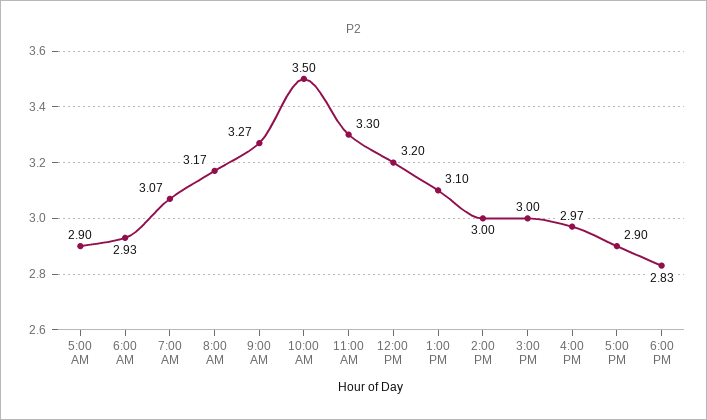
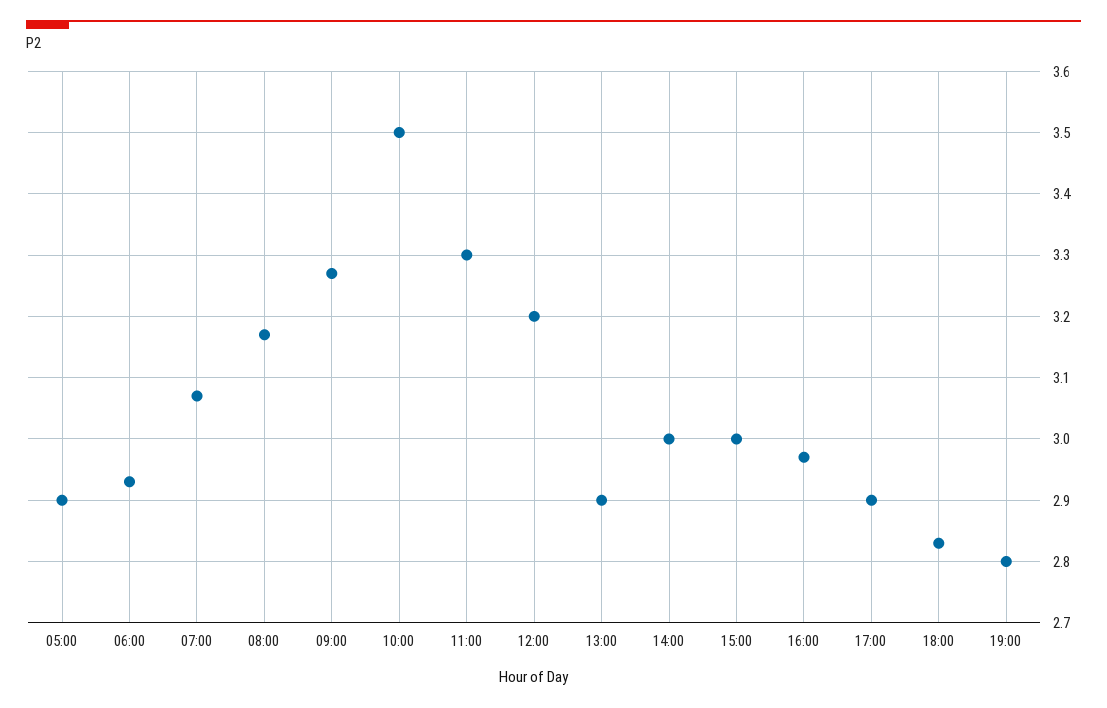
1:00 PM: 3.1 -> 2.9
19:00: none -> 2.8

